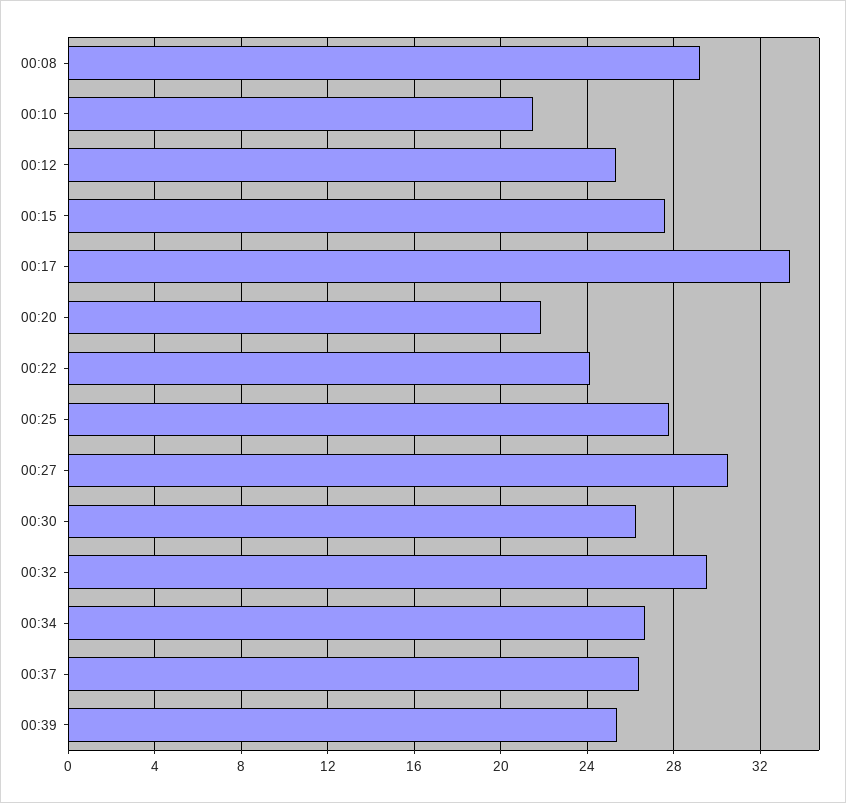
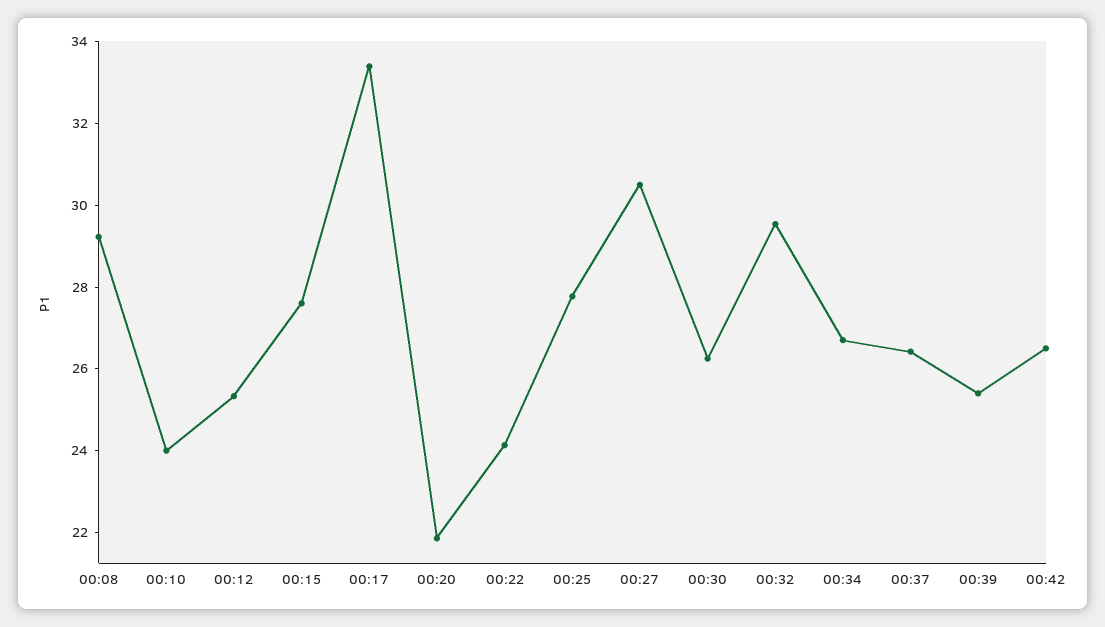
00:10: 21.5 -> 24
00:42: none -> 26.5

